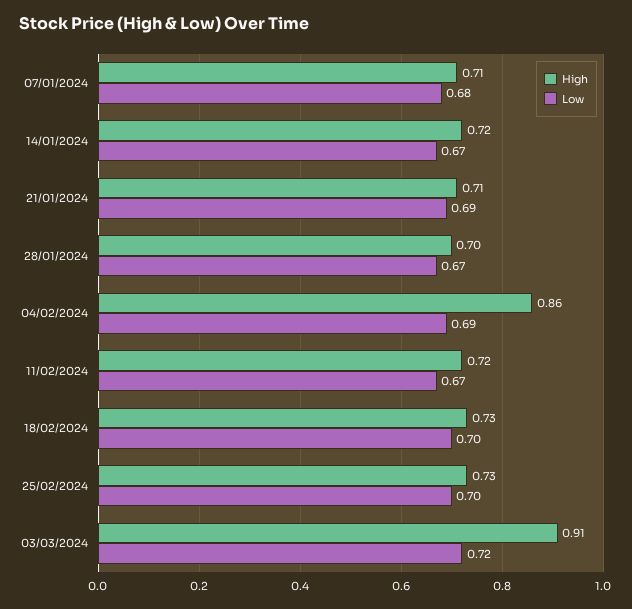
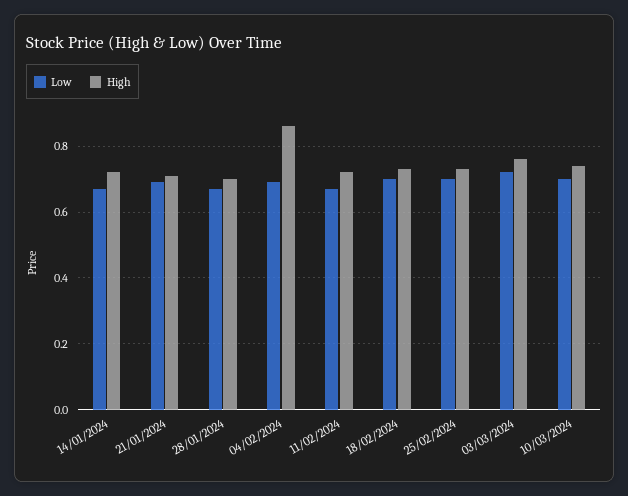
High, 07/01/2024: 0.71 -> none
Low, 07/01/2024: 0.68 -> none
High, 03/03/2024: 0.91 -> 0.75
Low, 10/03/2024: none -> 0.7
High, 10/03/2024: none -> 0.75

